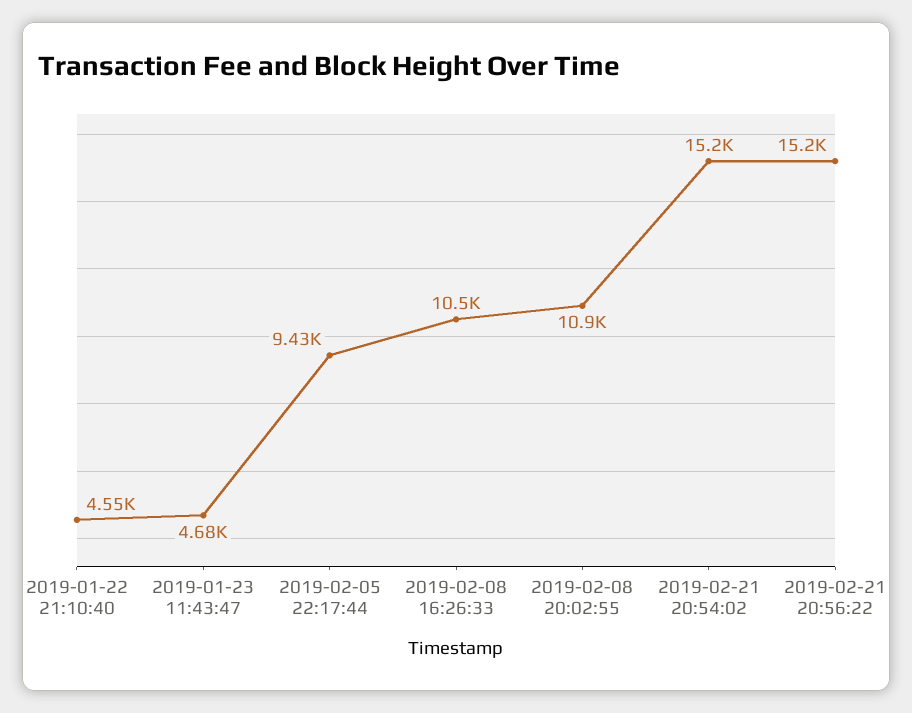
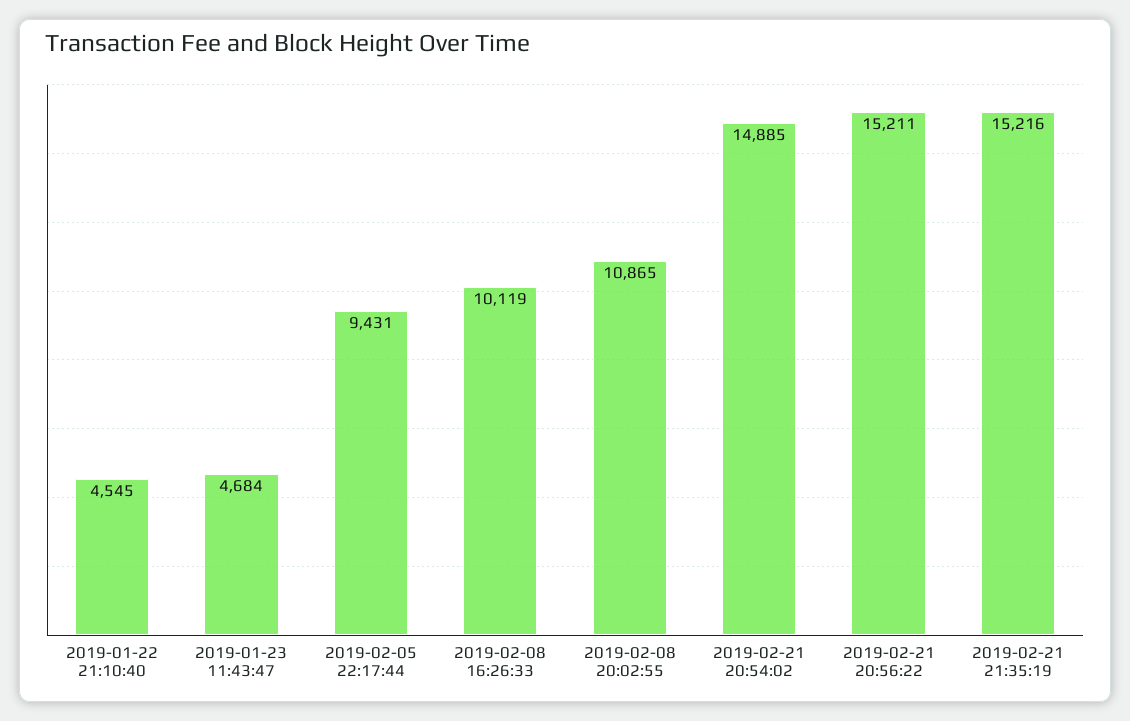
2019-02-08 16:26:33: 10500 -> 10119
2019-02-21 20:54:02: 15200 -> 14885
2019-02-21 21:35:19: none -> 15216

